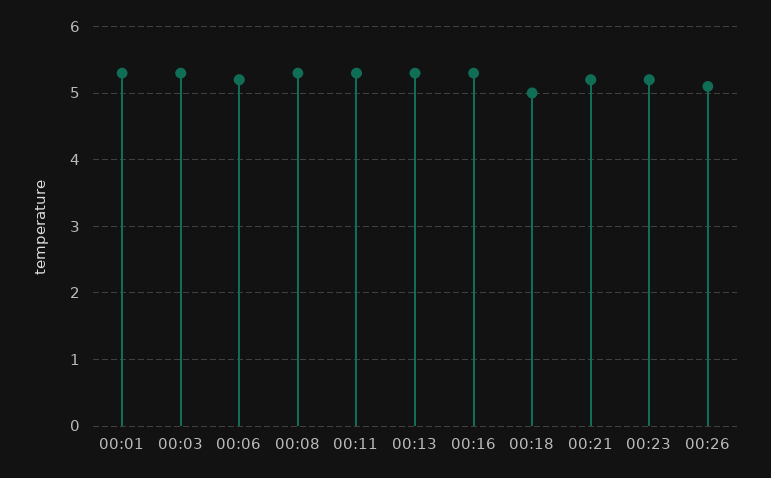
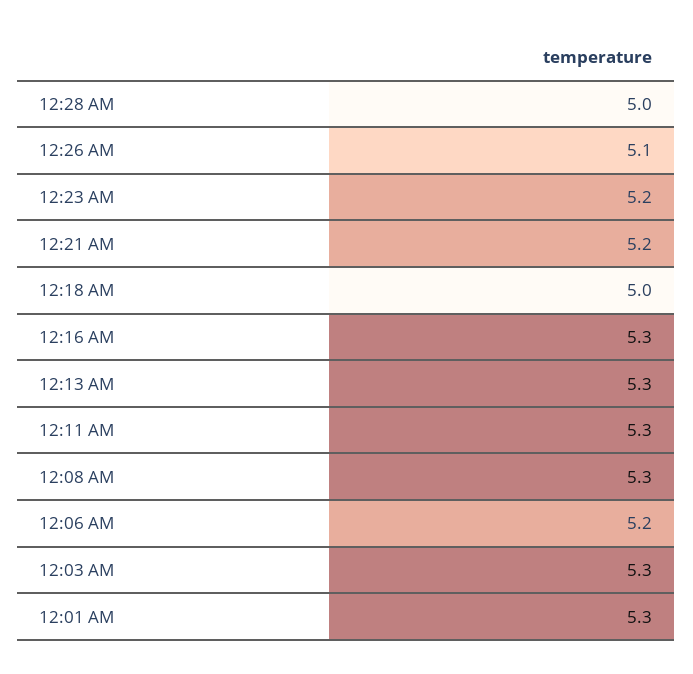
12:28 AM: none -> 5

